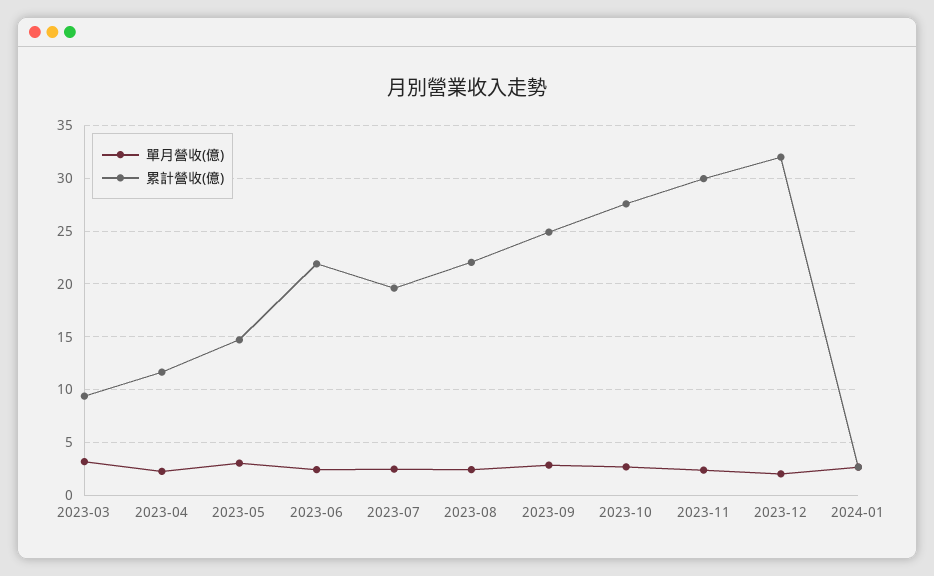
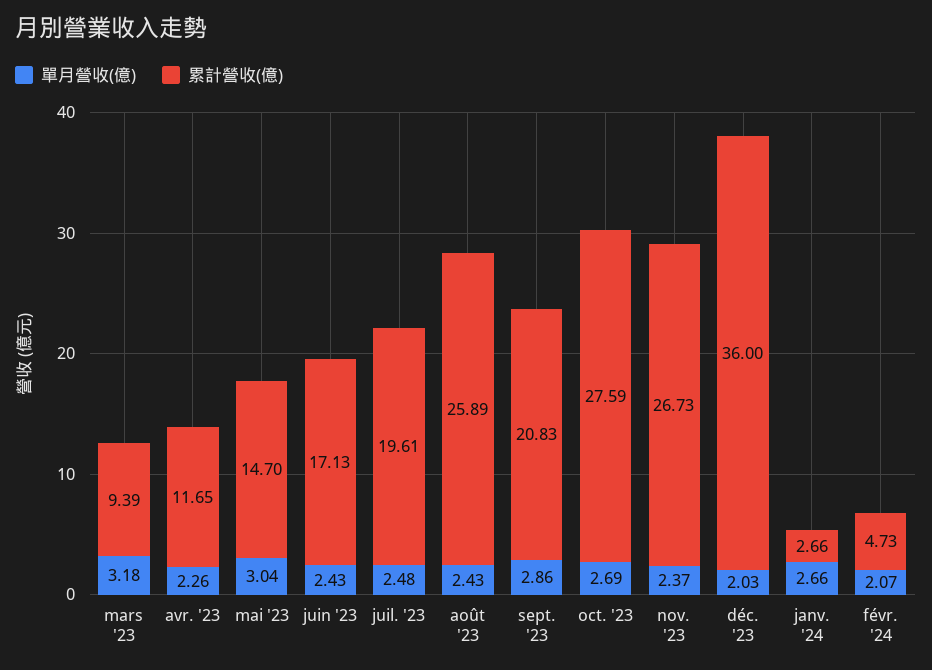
累計營收(億), 2023-06: 22 -> 17.13
累計營收(億), 2023-08: 22 -> 25.89
累計營收(億), 2023-09: 25 -> 20.83
累計營收(億), 2023-11: 30 -> 26.73
累計營收(億), 2023-12: 32 -> 36
單月營收(億), févr. '24: none -> 2.07
累計營收(億), févr. '24: none -> 4.73

